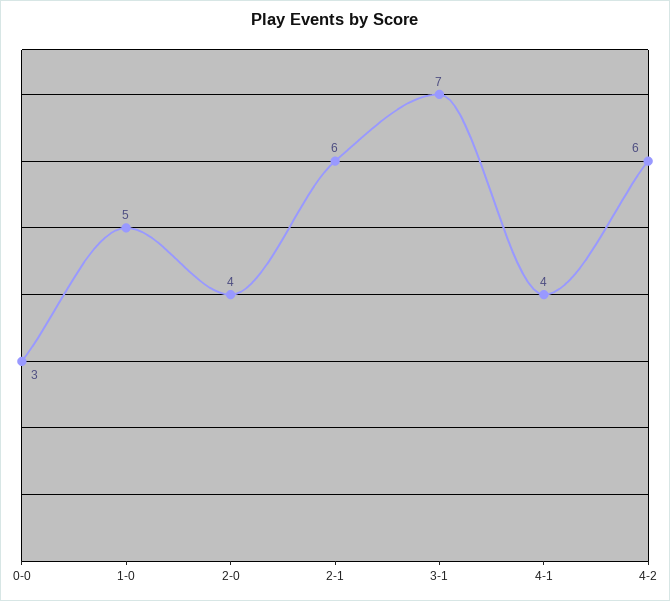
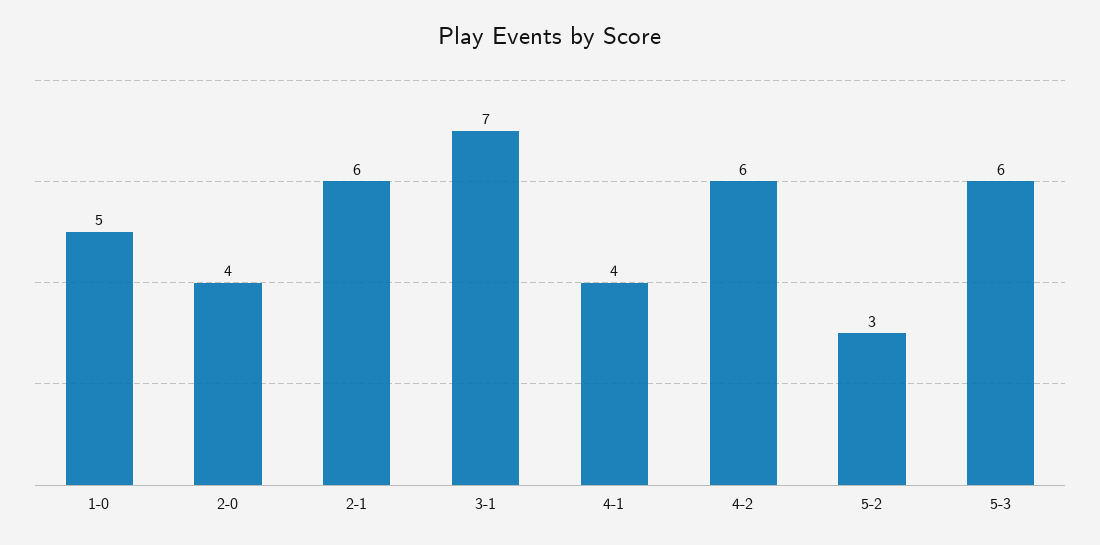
0-0: 3 -> none
5-2: none -> 3
5-3: none -> 6

